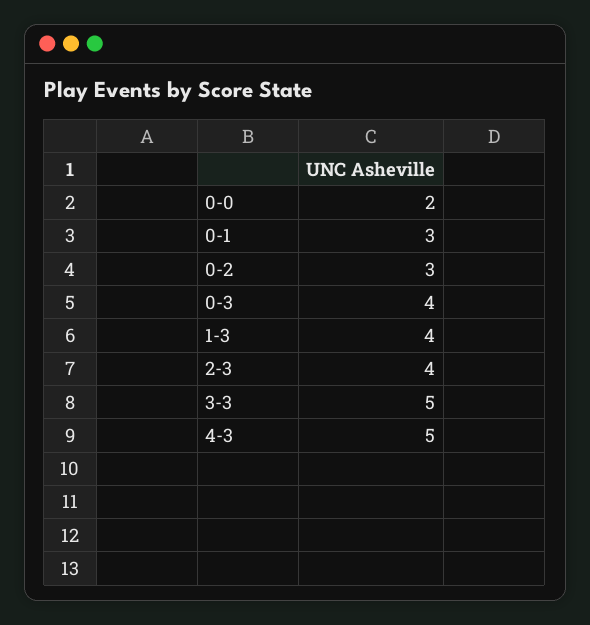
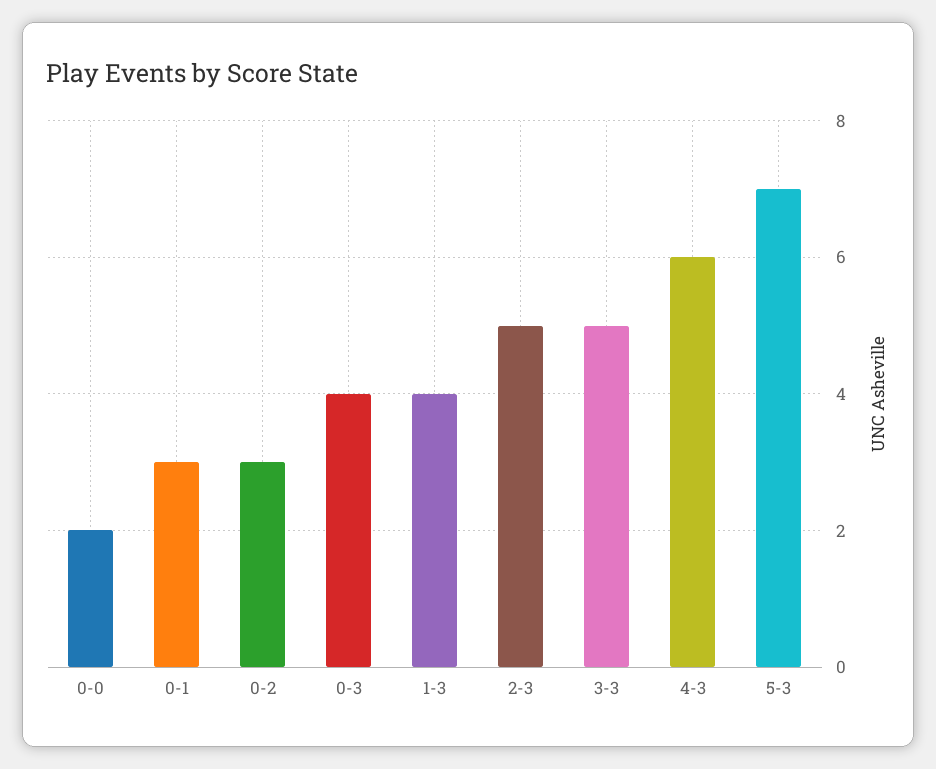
2-3: 4 -> 5
4-3: 5 -> 6
5-3: none -> 7

